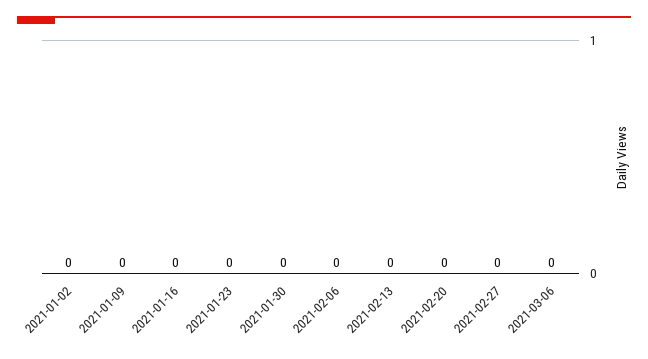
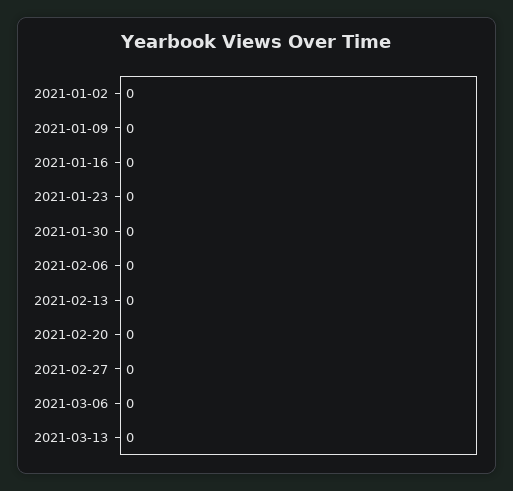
2021-03-13: none -> 0

